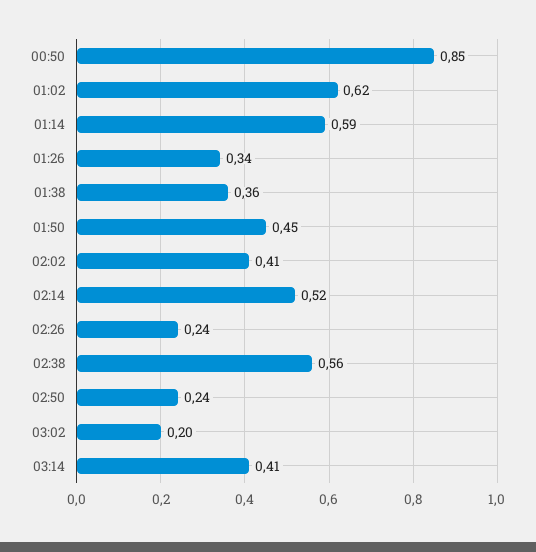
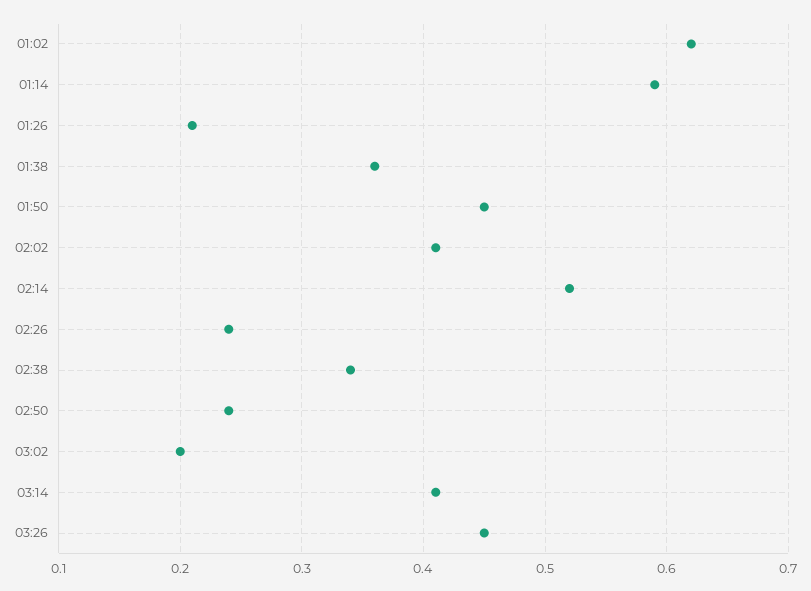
00:50: 0.85 -> none
01:26: 0.34 -> 0.21
02:38: 0.56 -> 0.34
03:26: none -> 0.45

